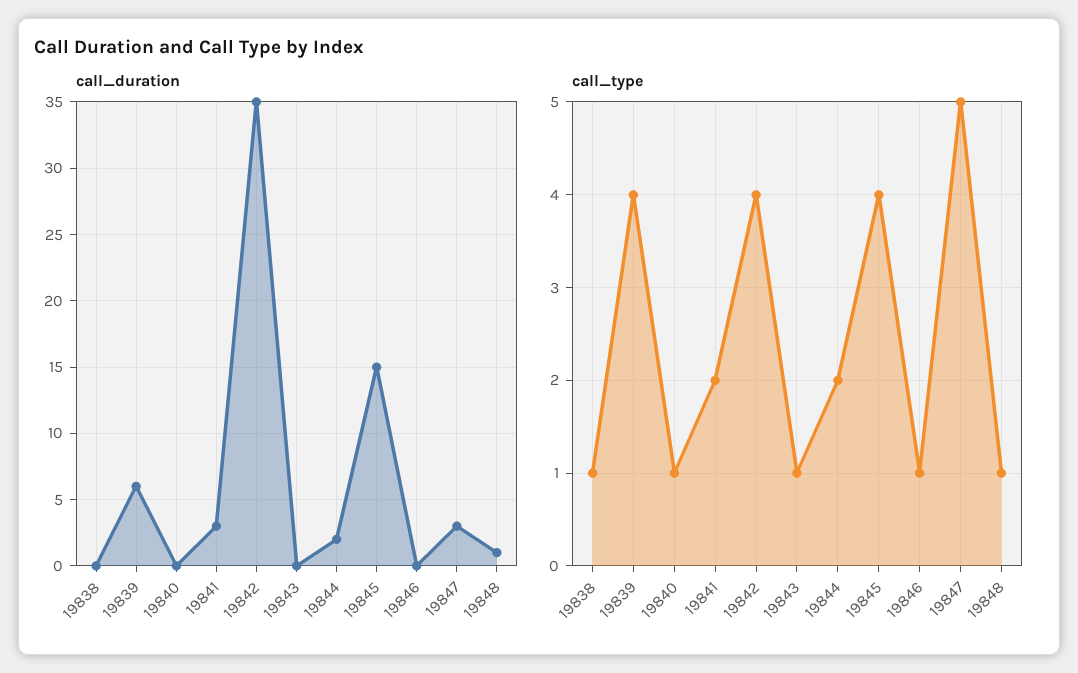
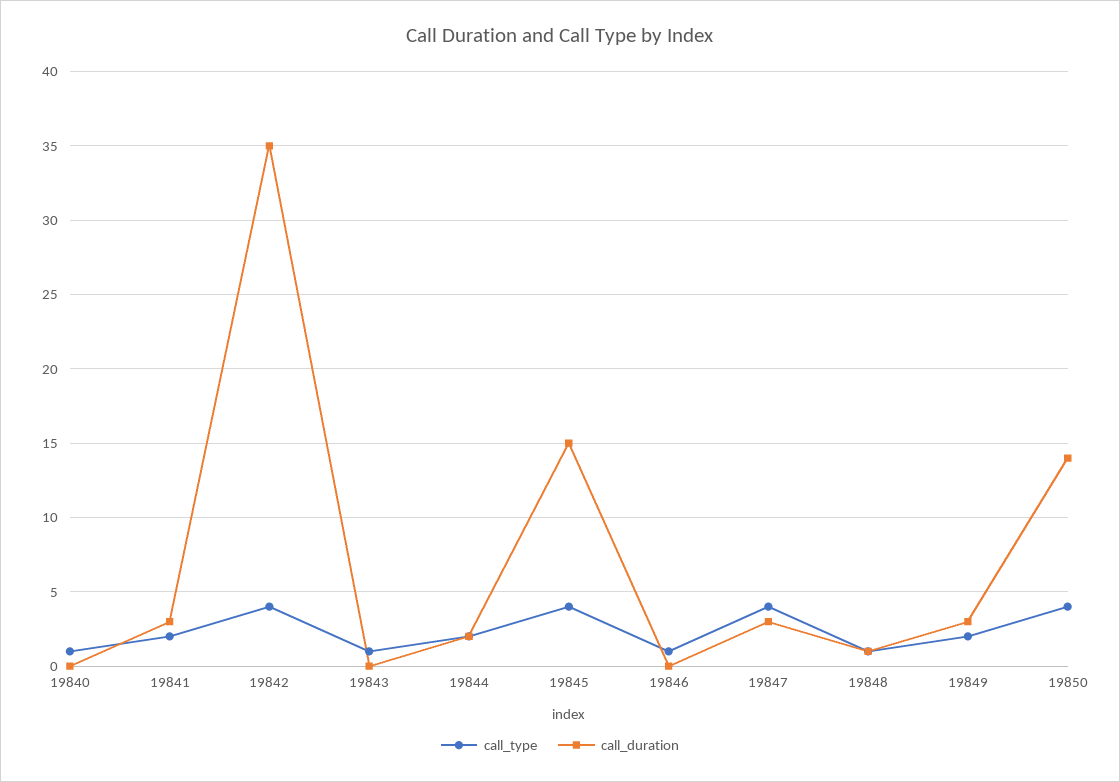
call_duration, 19838: 0 -> none
call_duration, 19839: 6 -> none
call_type, 19838: 1 -> none
call_type, 19839: 4 -> none
call_type, 19847: 5 -> 4
call_type, 19849: none -> 2
call_duration, 19849: none -> 3
call_type, 19850: none -> 4
call_duration, 19850: none -> 14

